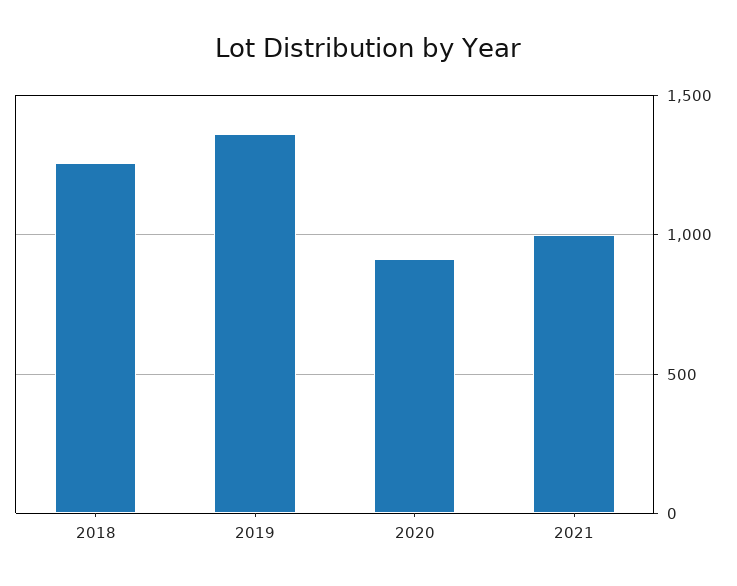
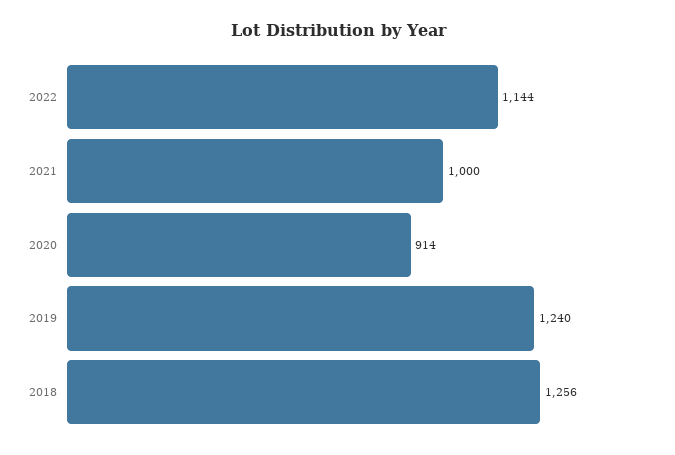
2019: 1350 -> 1240
2022: none -> 1144

